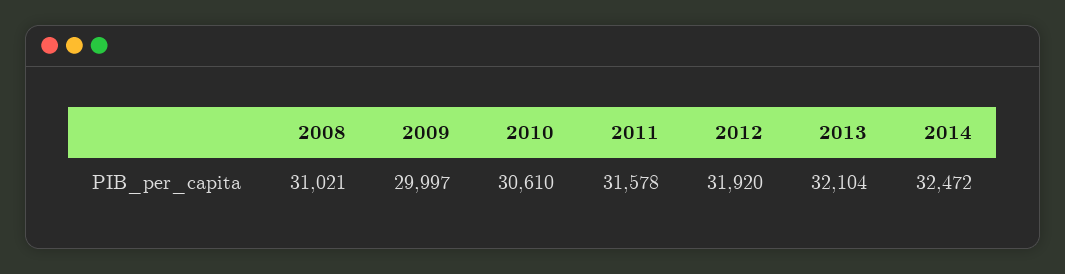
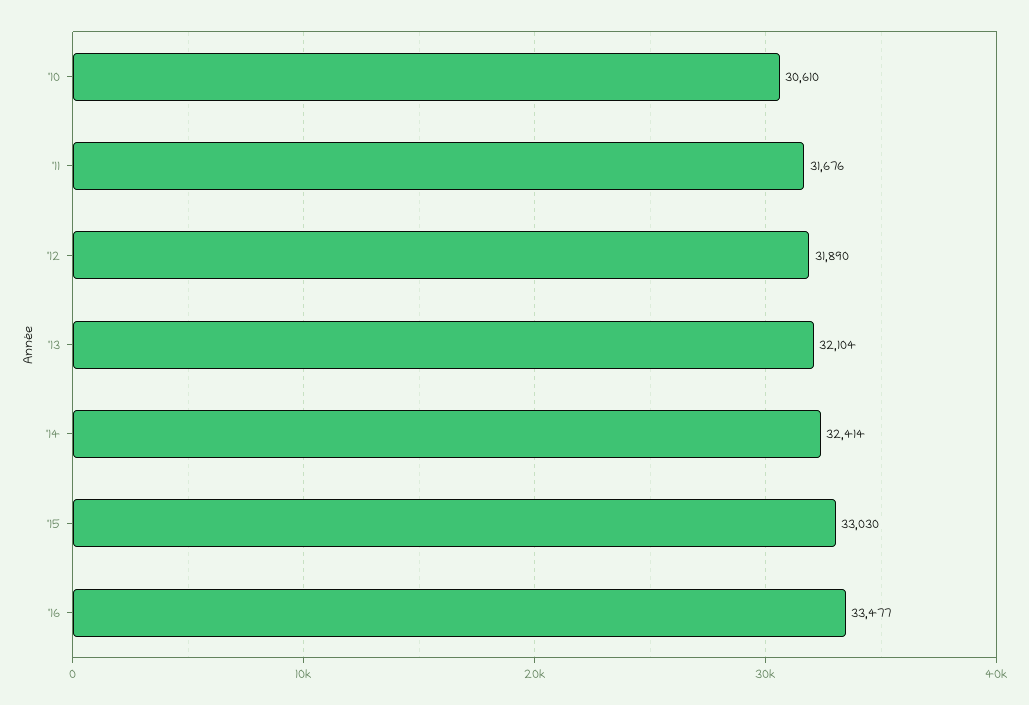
2008: 31021 -> none
2009: 29997 -> none
2011: 31578 -> 31676
2012: 31920 -> 31890
2014: 32472 -> 32414
'15: none -> 33030
'16: none -> 33477

